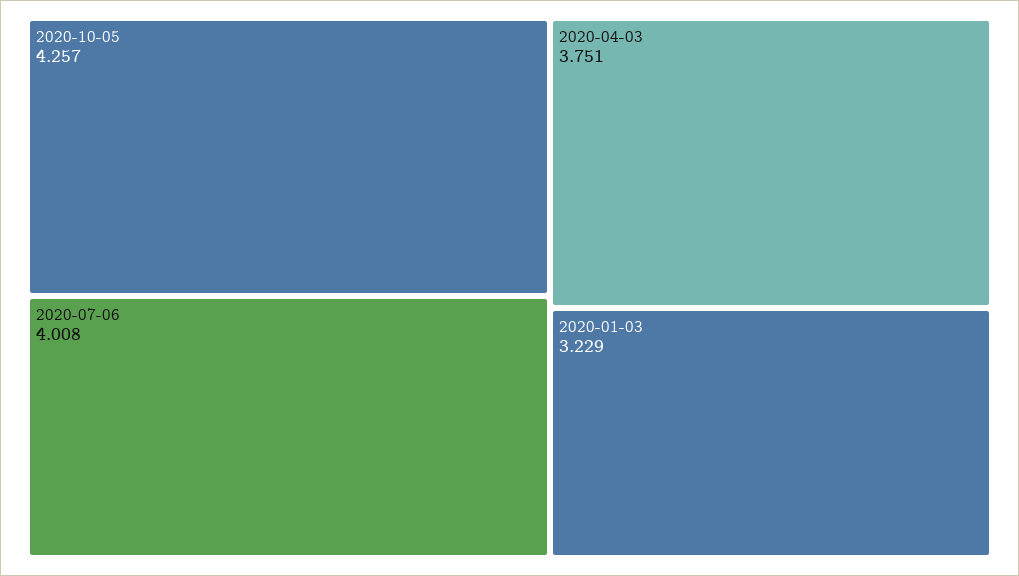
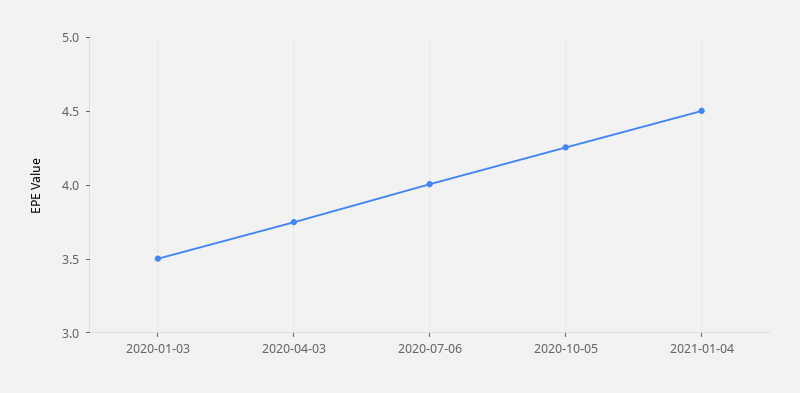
2020-01-03: 3.229 -> 3.5
2021-01-04: none -> 4.5

